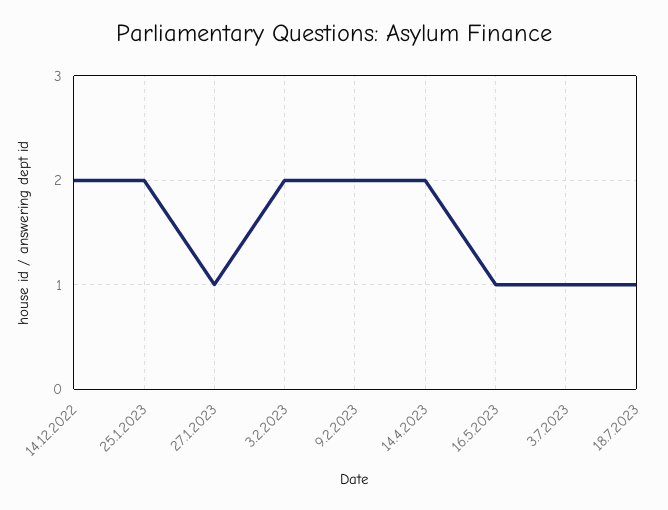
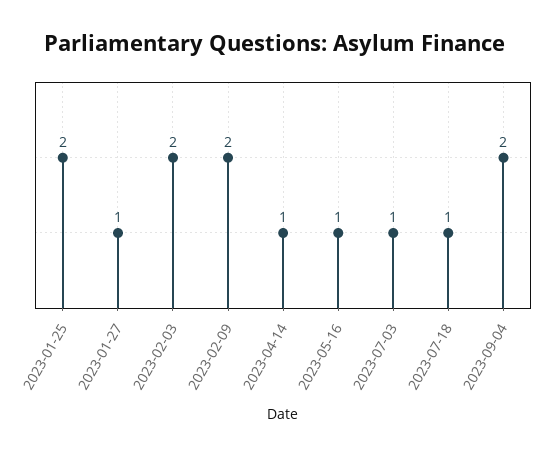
14.12.2022: 2 -> none
14.4.2023: 2 -> 1
2023-09-04: none -> 2

